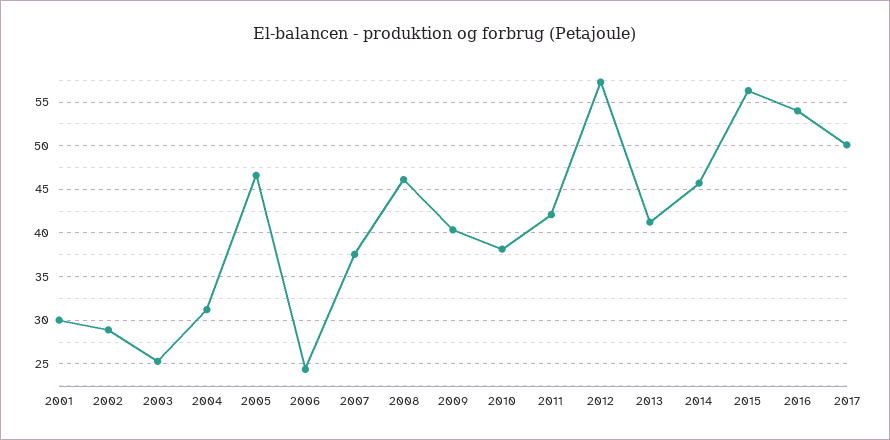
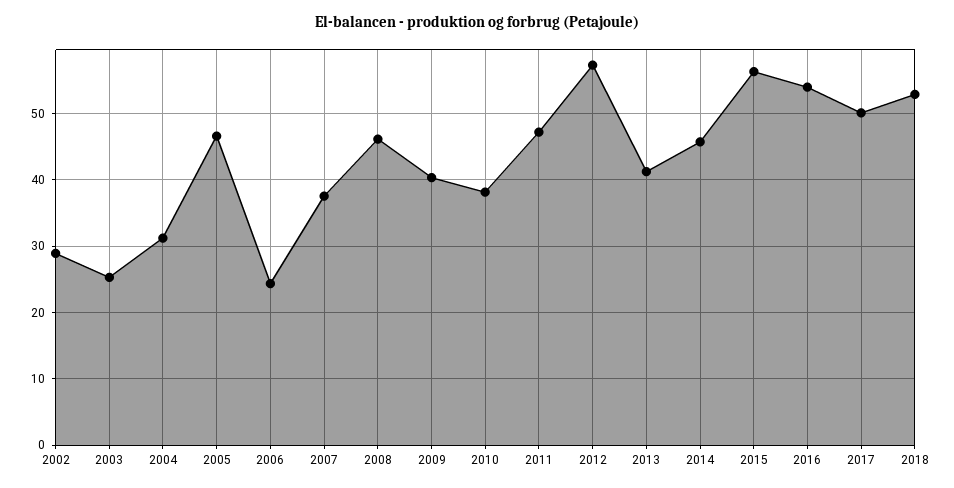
2001: 30 -> none
2011: 42 -> 47
2018: none -> 53

